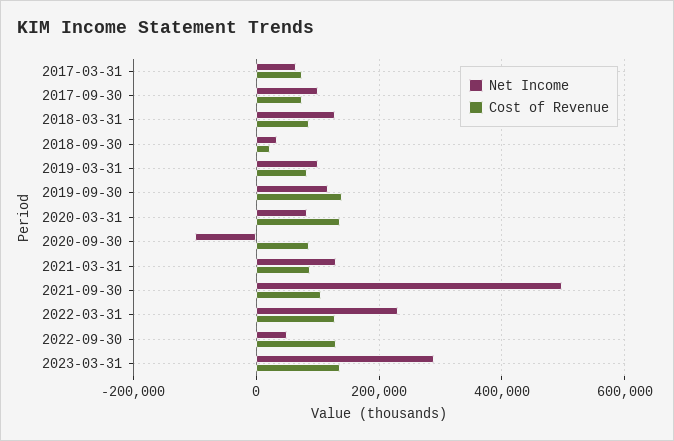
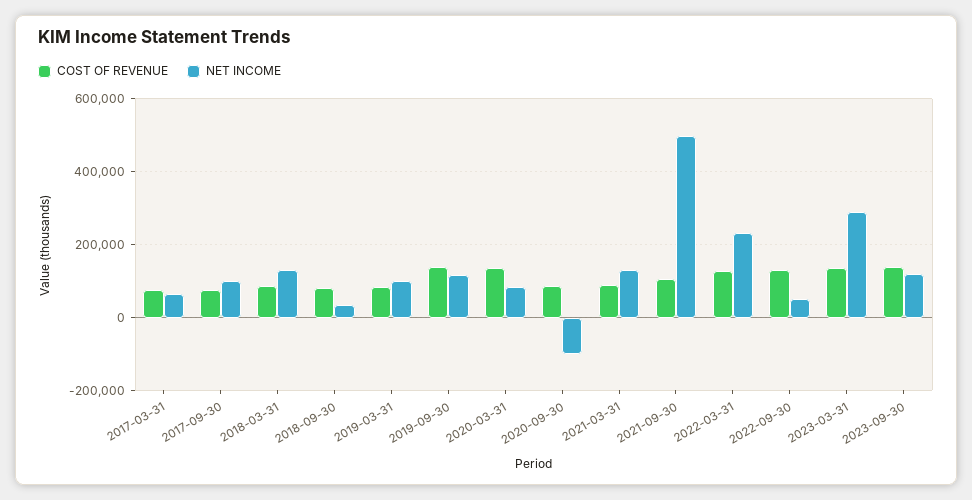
Cost of Revenue, 2018-09-30: 20000 -> 80000
Cost of Revenue, 2023-09-30: none -> 140000
Net Income, 2023-09-30: none -> 120000

